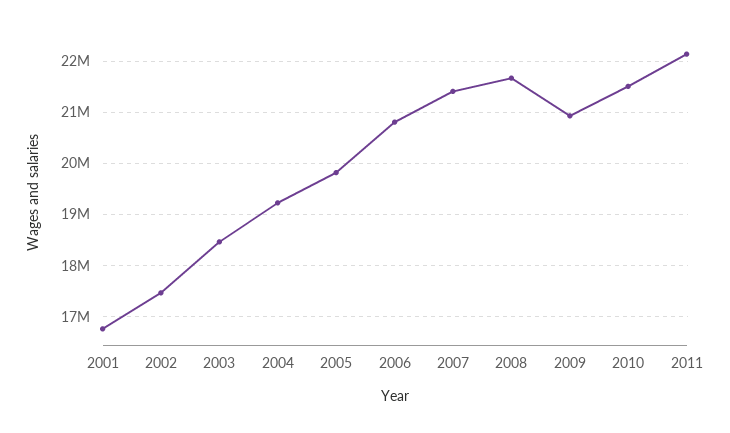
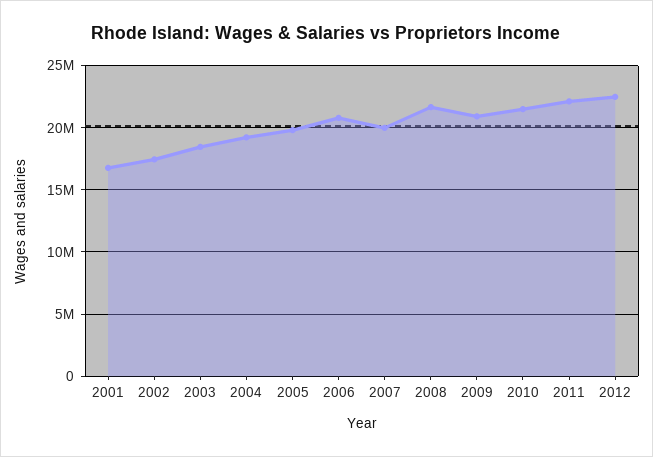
2007: 21400000 -> 20000000
2012: none -> 22500000

